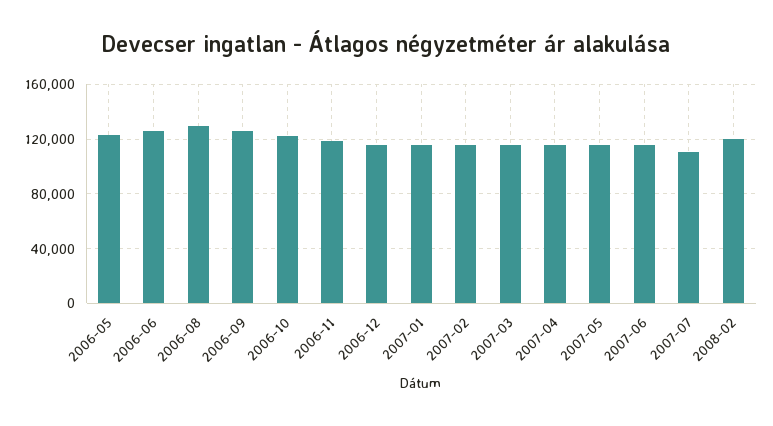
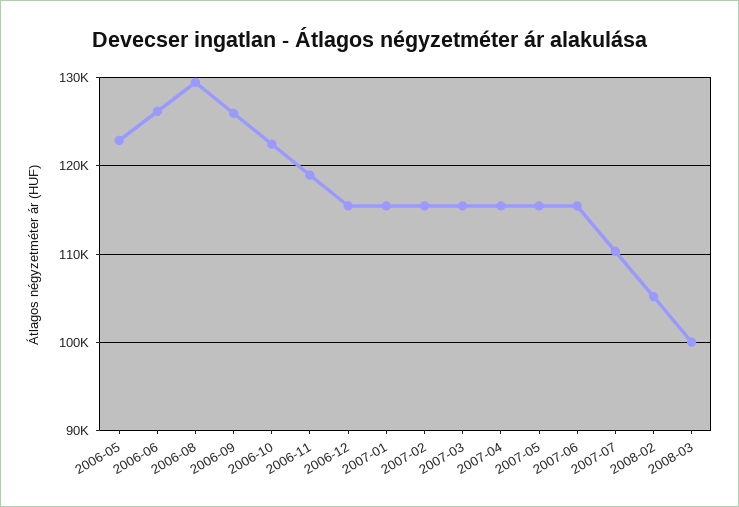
2008-02: 120000 -> 105000
2008-03: none -> 100000

